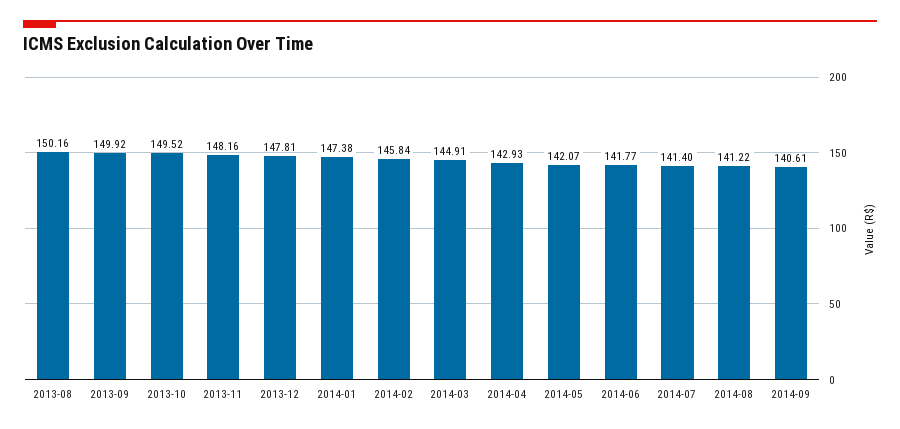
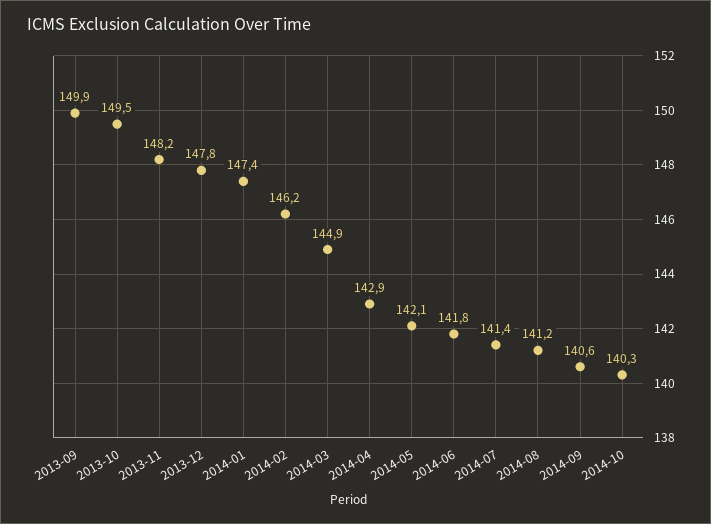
2013-08: 150.16 -> none
2014-02: 145.84 -> 146.2
2014-10: none -> 140.3

